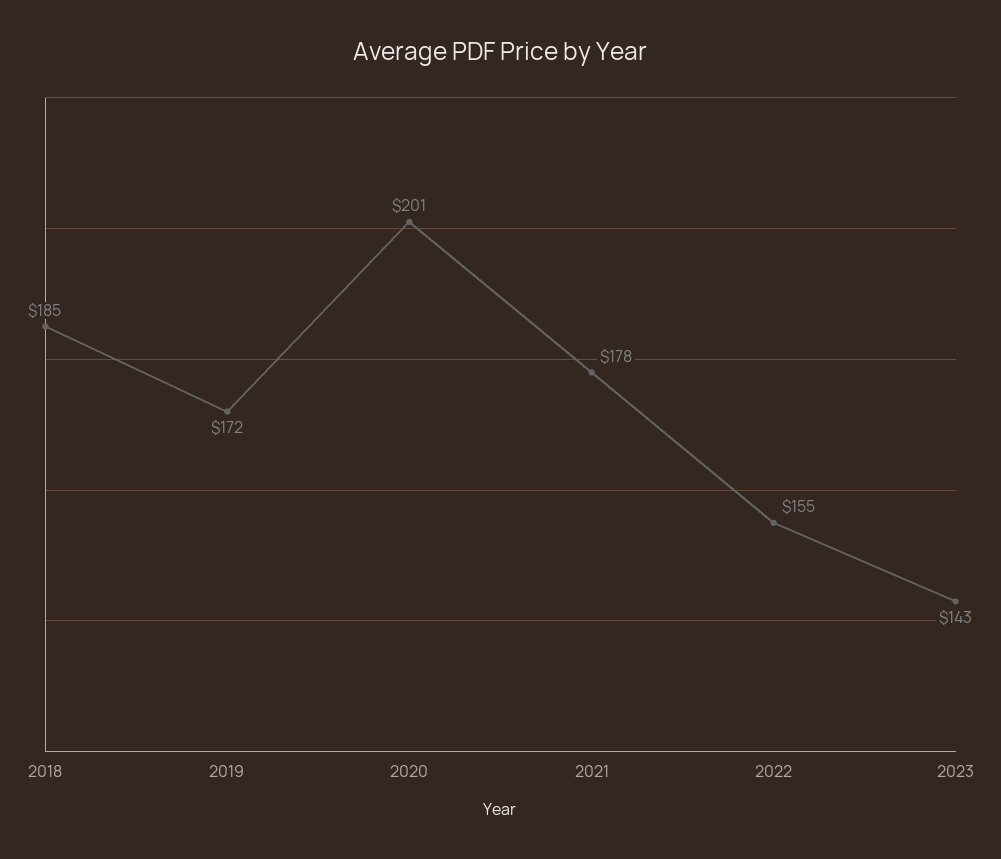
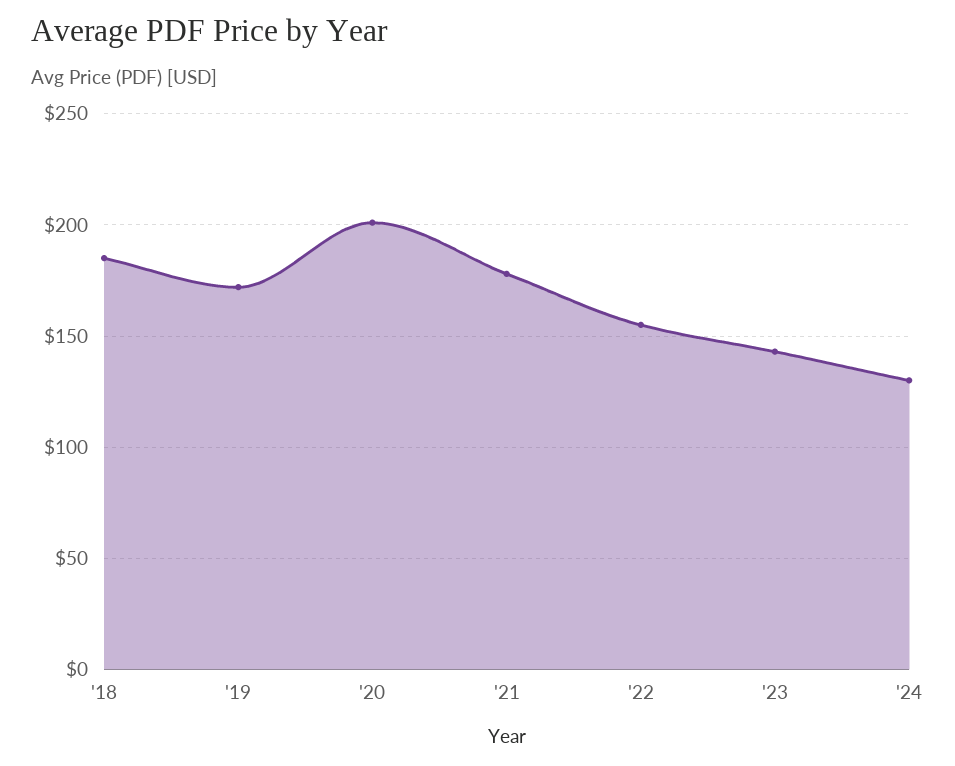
'24: none -> 130

